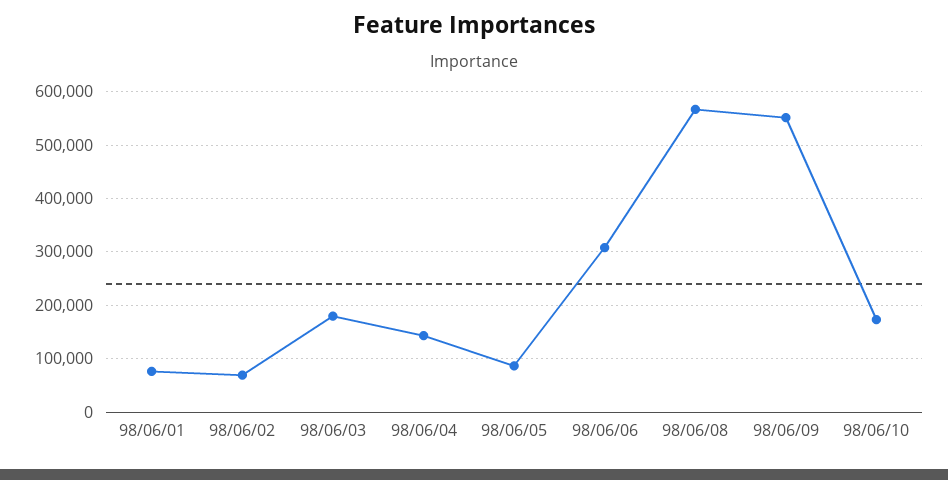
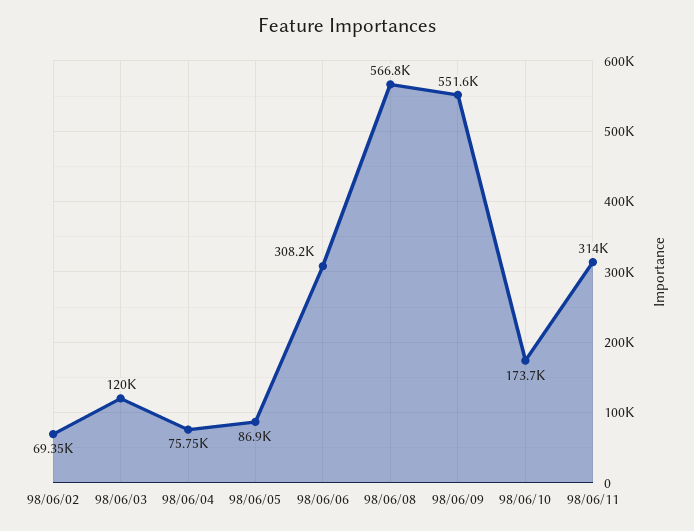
98/06/01: 80000 -> none
98/06/03: 180000 -> 120000
98/06/04: 140000 -> 75750
98/06/11: none -> 314000

